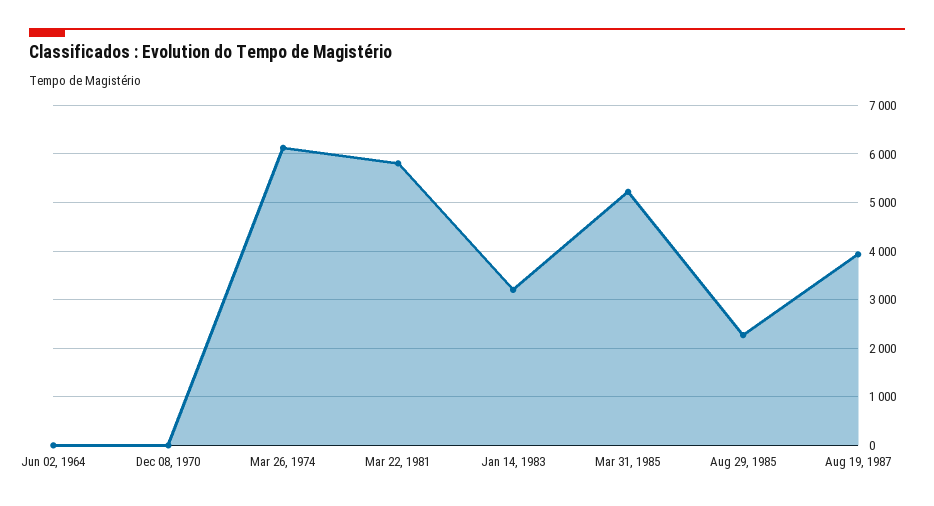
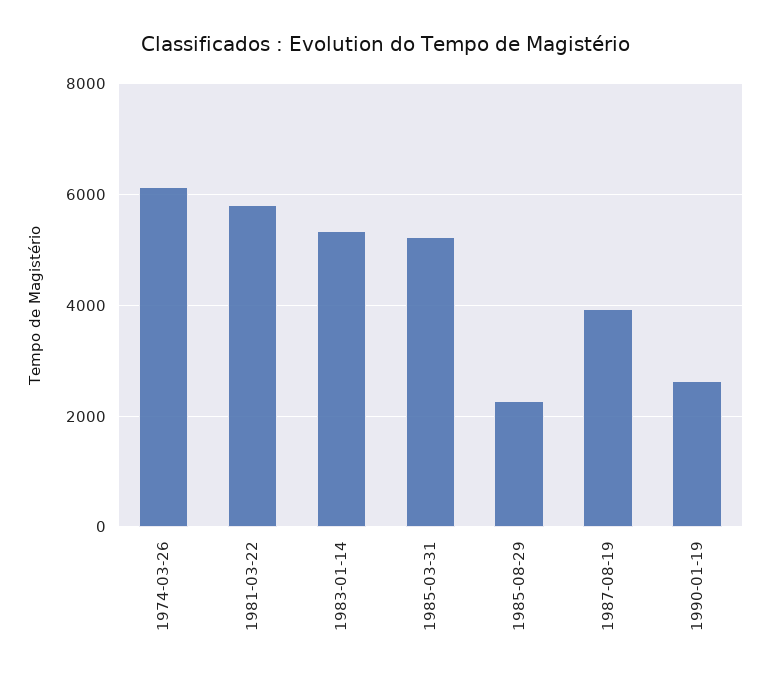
Jun 02, 1964: 0 -> none
Dec 08, 1970: 0 -> none
Jan 14, 1983: 3200 -> 5400
1990-01-19: none -> 2600

